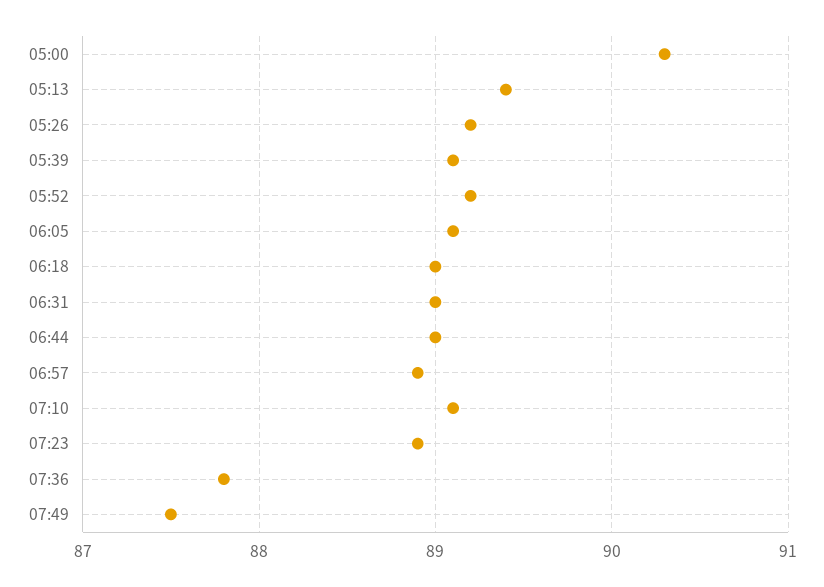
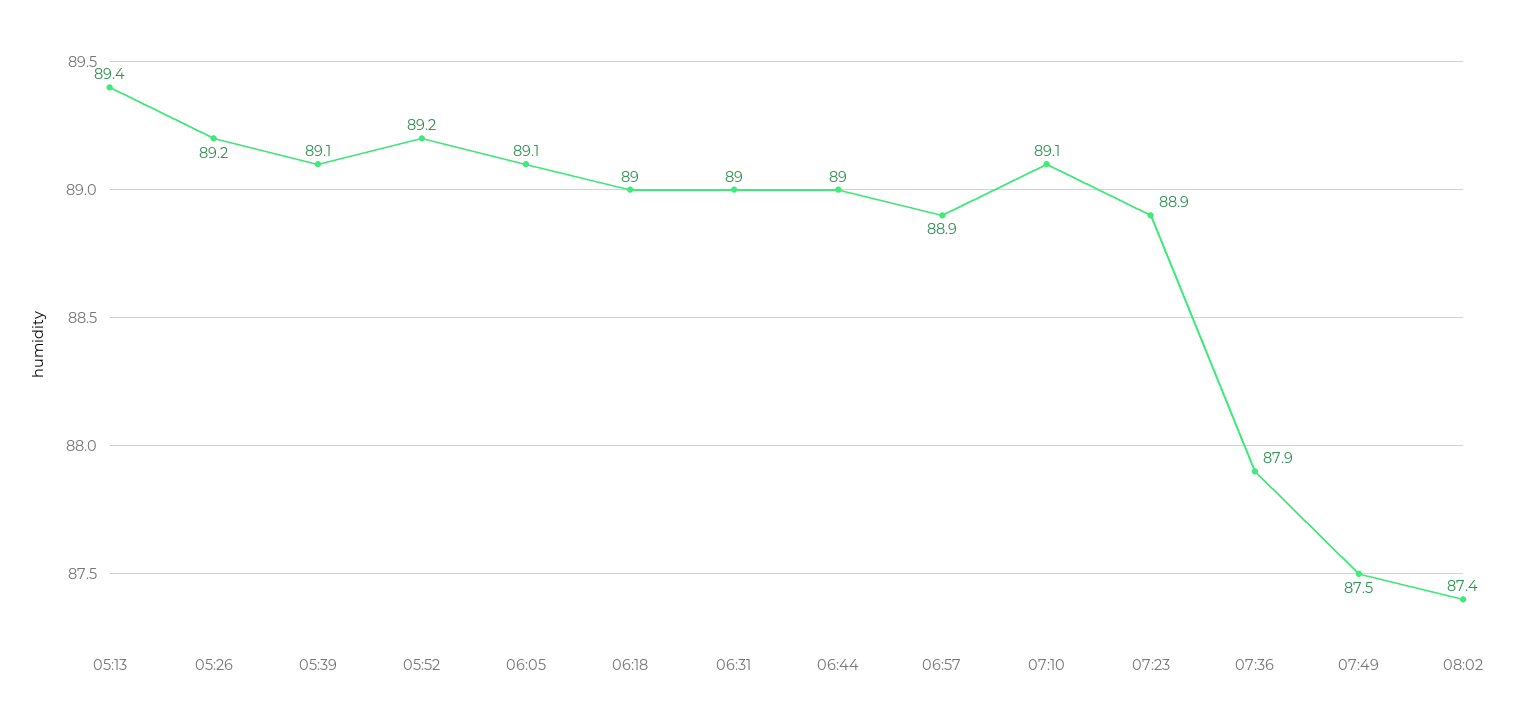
05:00: 90.3 -> none
07:36: 87.8 -> 87.9
08:02: none -> 87.4

